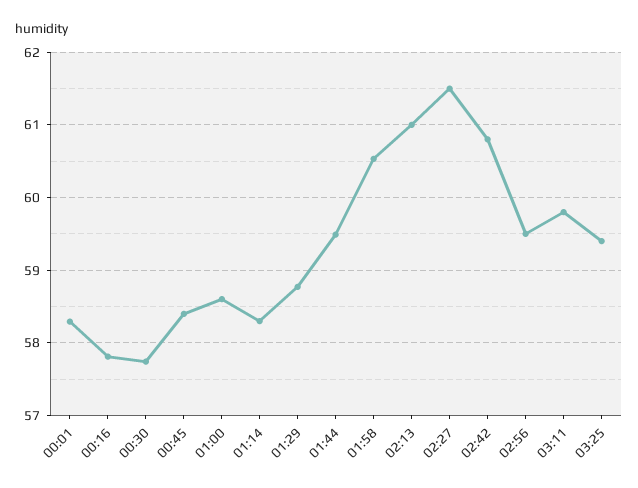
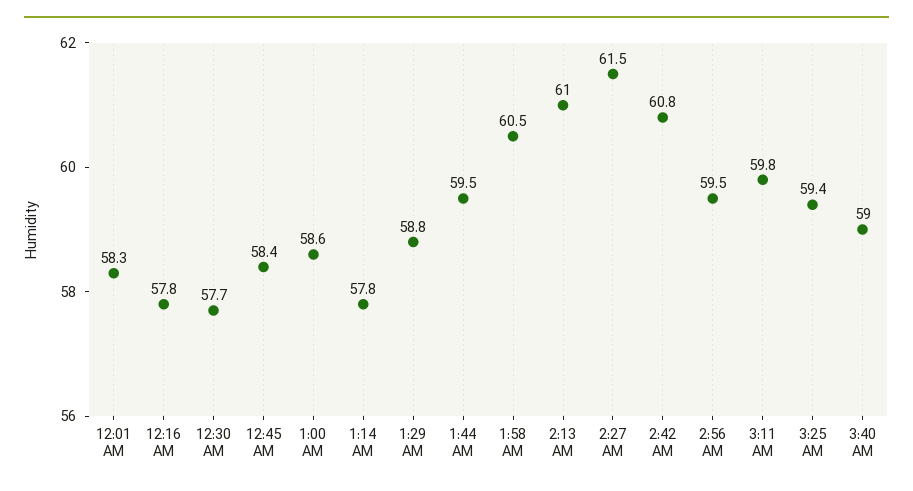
01:14: 58.3 -> 57.8
3:40 AM: none -> 59

